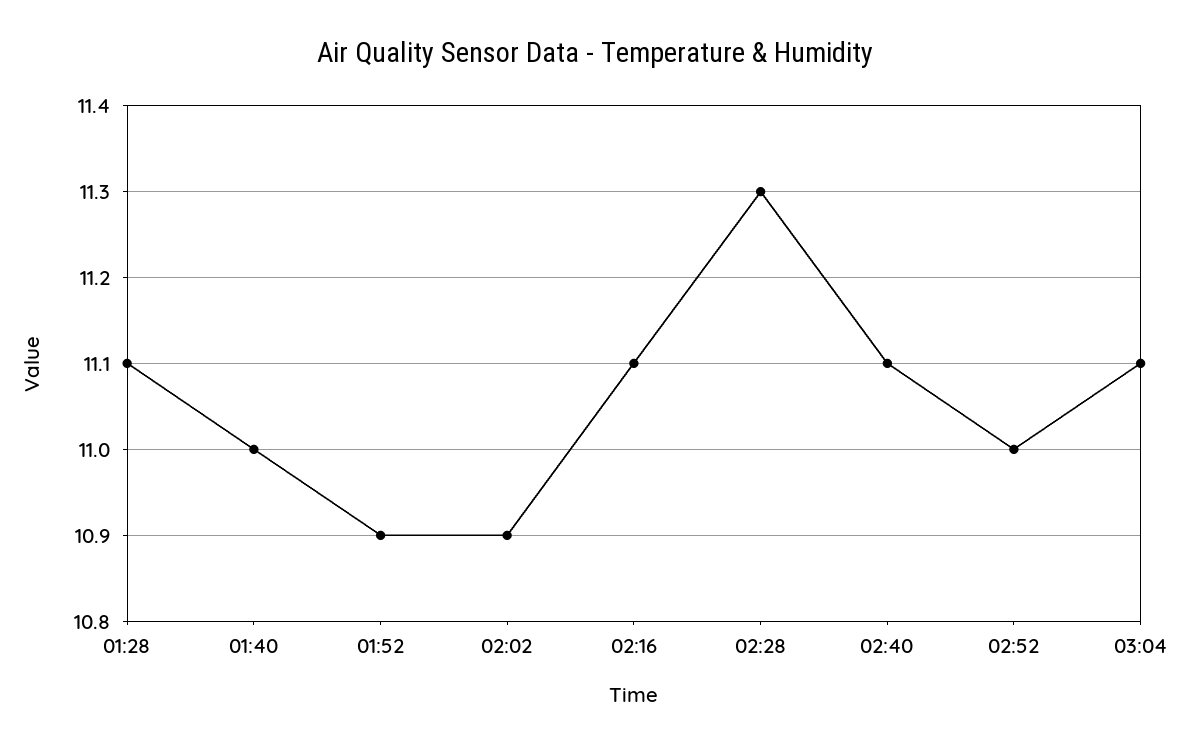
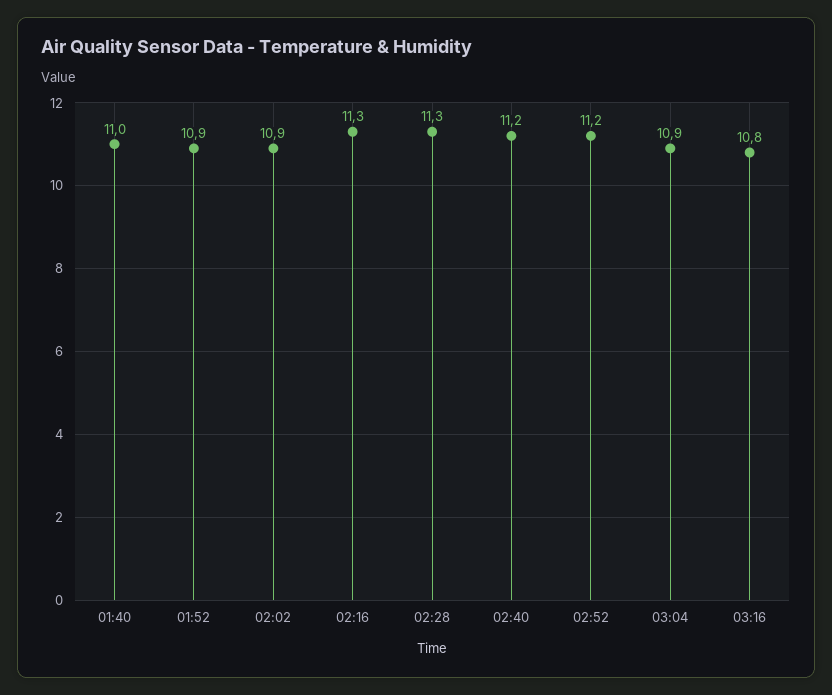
01:28: 11.1 -> none
02:16: 11.1 -> 11.3
02:40: 11.1 -> 11.2
02:52: 11 -> 11.2
03:04: 11.1 -> 10.9
03:16: none -> 10.8

